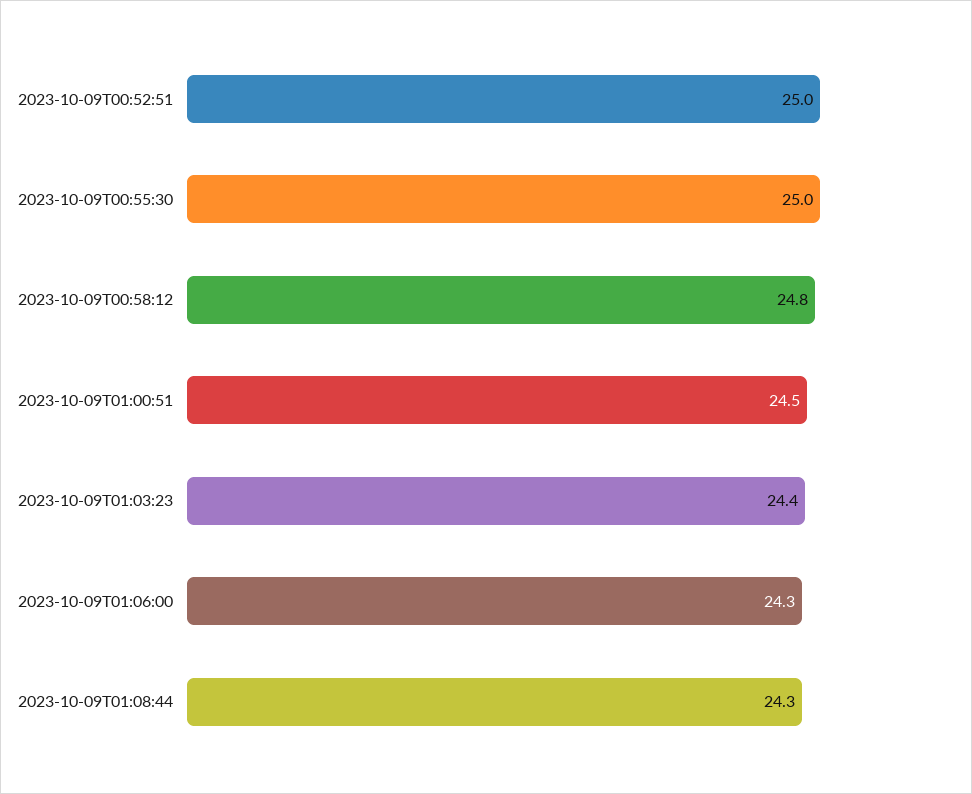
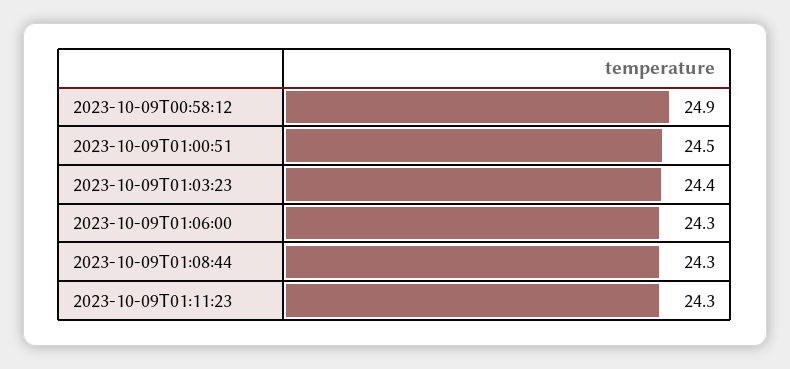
2023-10-09T00:52:51: 25 -> none
2023-10-09T00:55:30: 25 -> none
2023-10-09T00:58:12: 24.8 -> 24.9
2023-10-09T01:11:23: none -> 24.3

